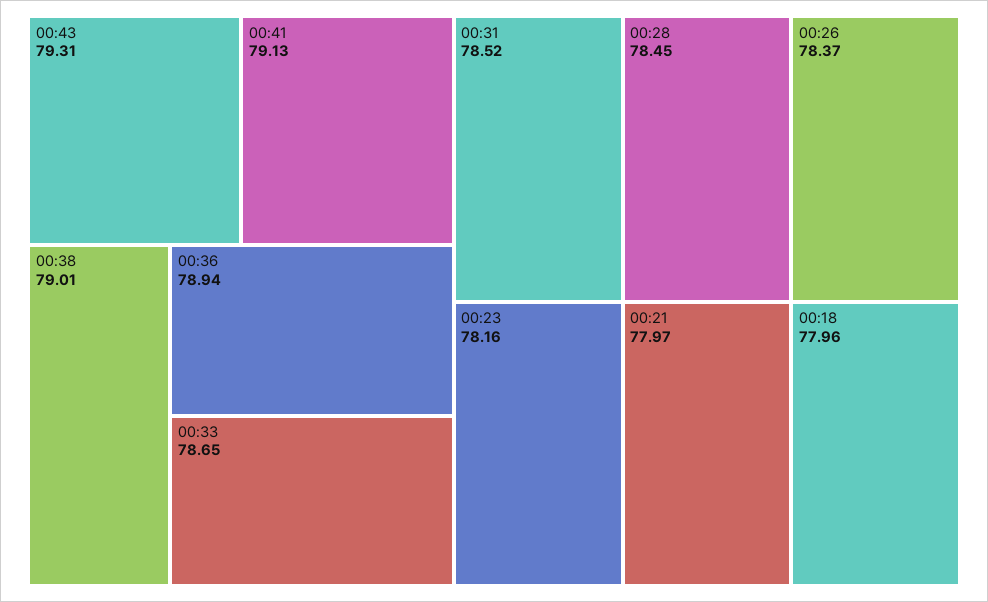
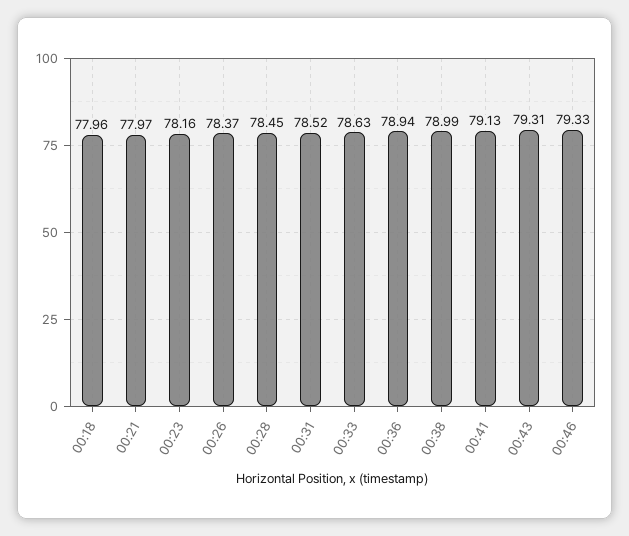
00:38: 79.01 -> 78.99
00:33: 78.65 -> 78.63
00:46: none -> 79.33

